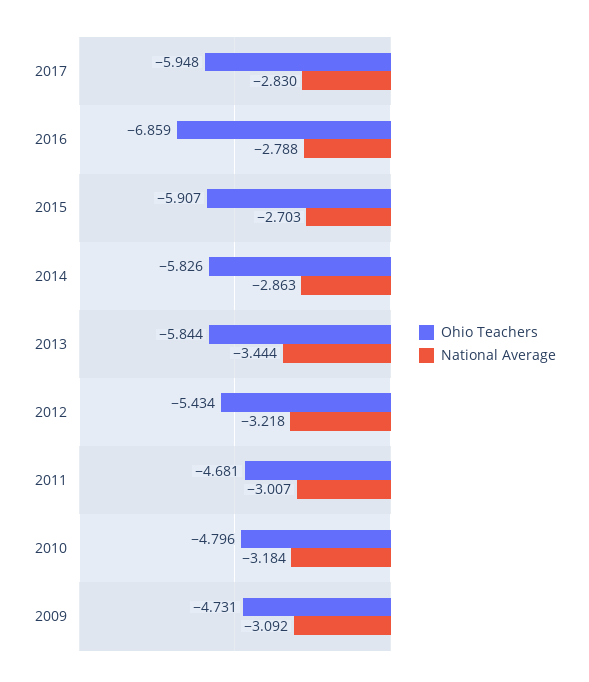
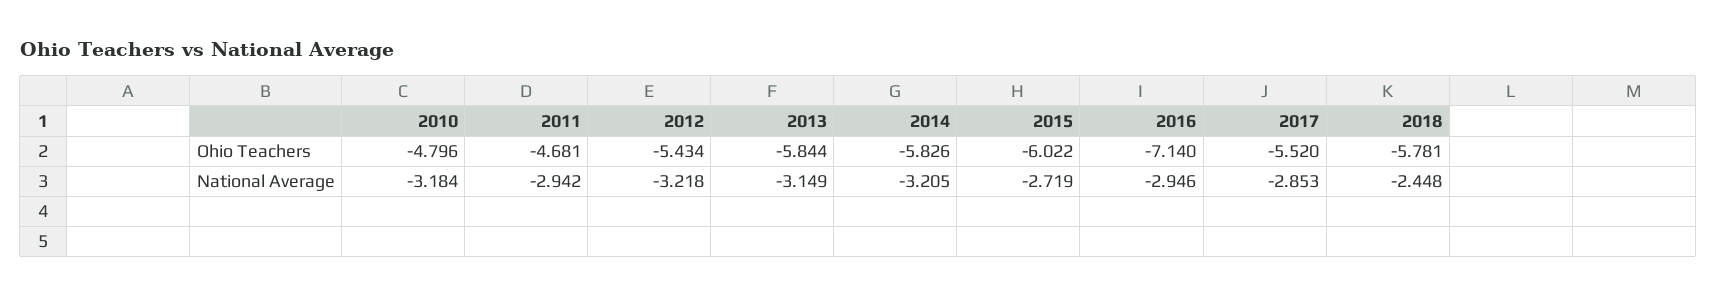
Ohio Teachers, 2017: -5.948 -> -5.52
National Average, 2017: -2.83 -> -2.853
Ohio Teachers, 2016: -6.859 -> -7.14
National Average, 2016: -2.788 -> -2.946
Ohio Teachers, 2015: -5.907 -> -6.022
National Average, 2015: -2.703 -> -2.719
National Average, 2014: -2.863 -> -3.205
National Average, 2013: -3.444 -> -3.149
National Average, 2011: -3.007 -> -2.942
Ohio Teachers, 2009: -4.731 -> none
National Average, 2009: -3.092 -> none
Ohio Teachers, 2018: none -> -5.781
National Average, 2018: none -> -2.448

